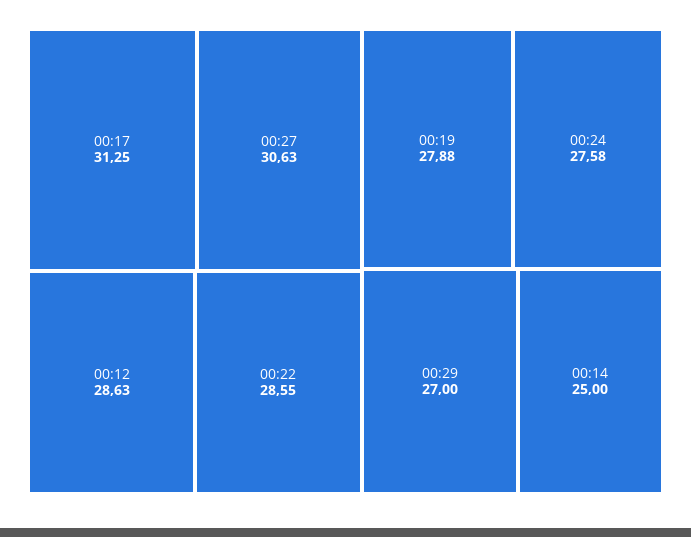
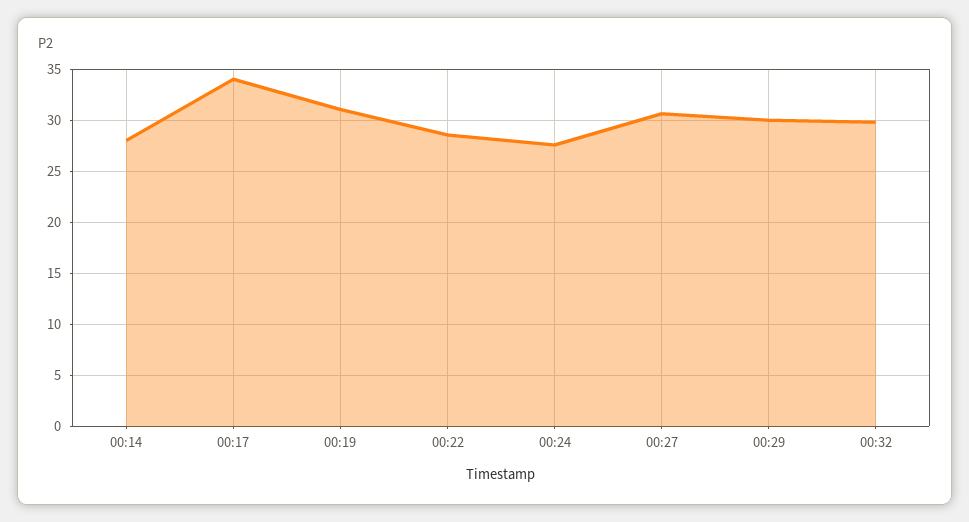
00:17: 31.25 -> 34
00:12: 28.63 -> none
00:19: 27.88 -> 31
00:29: 27 -> 30
00:14: 25 -> 28
00:32: none -> 30

